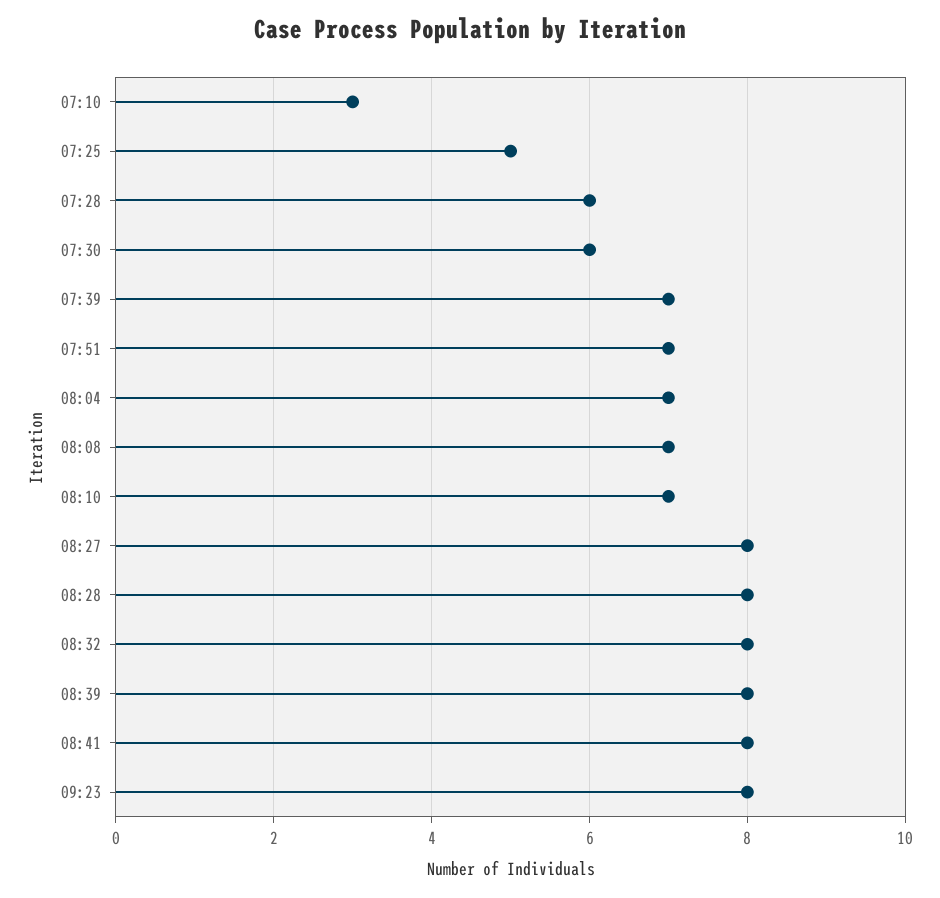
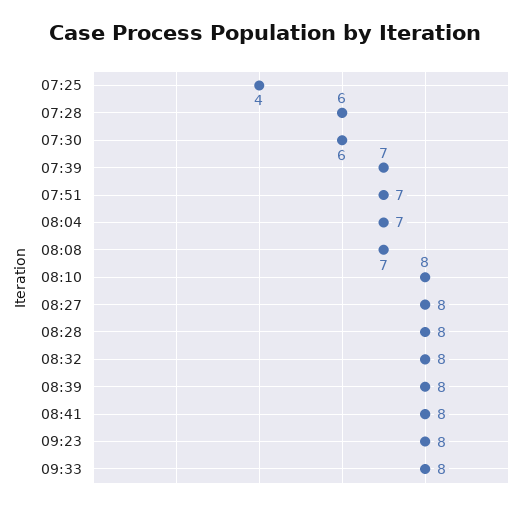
07:10: 3 -> none
07:25: 5 -> 4
08:10: 7 -> 8
09:33: none -> 8

